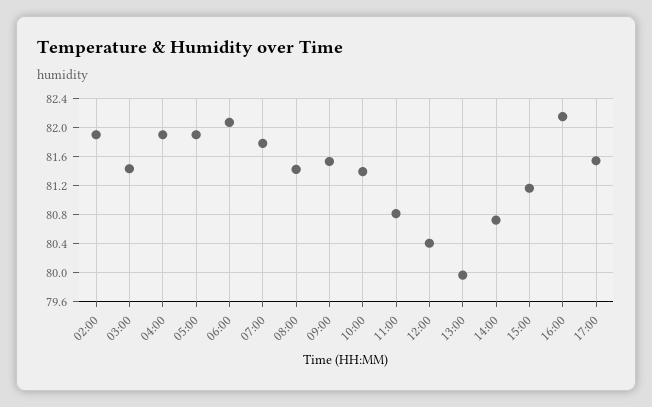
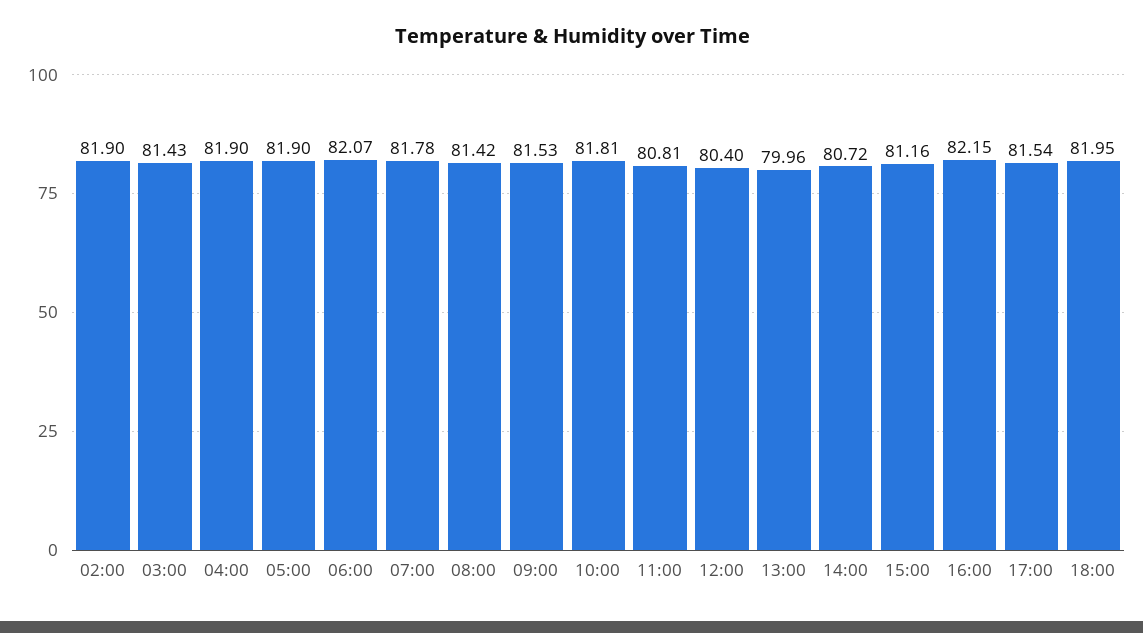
10:00: 81.4 -> 81.81
18:00: none -> 81.95

